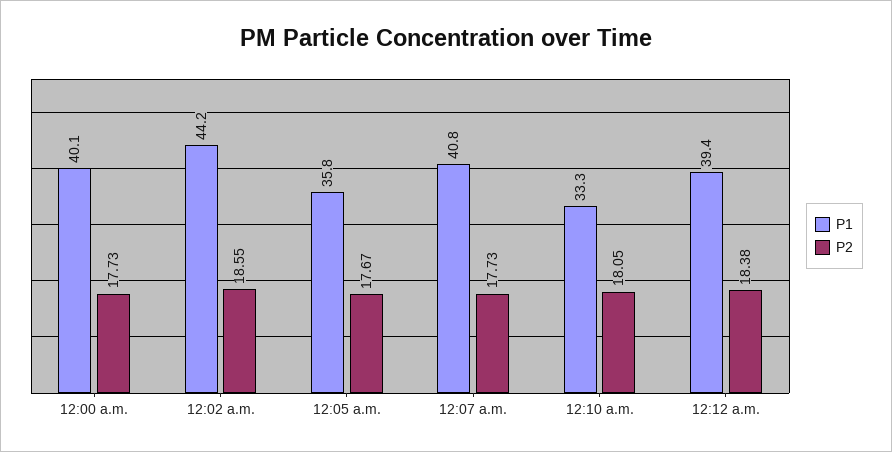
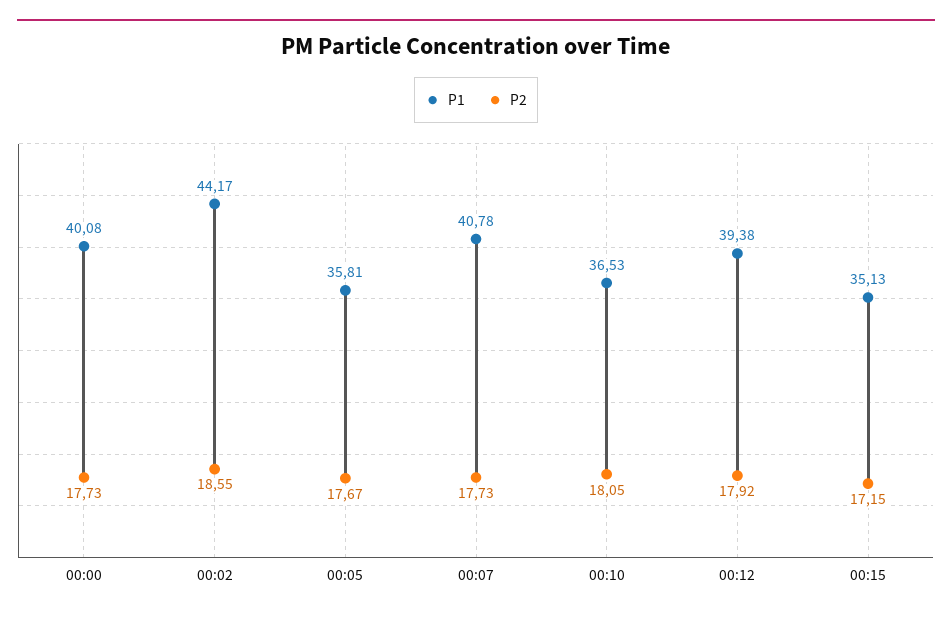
P1, 12:10 a.m.: 33.3 -> 36.53
P2, 12:12 a.m.: 18.38 -> 17.92
P1, 00:15: none -> 35.13
P2, 00:15: none -> 17.15

